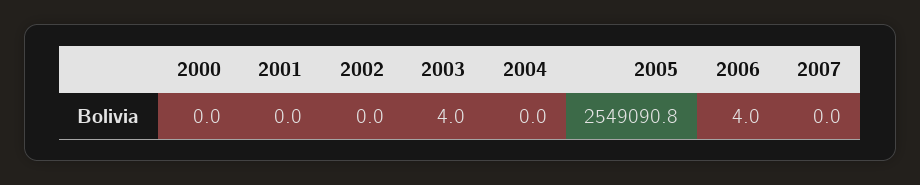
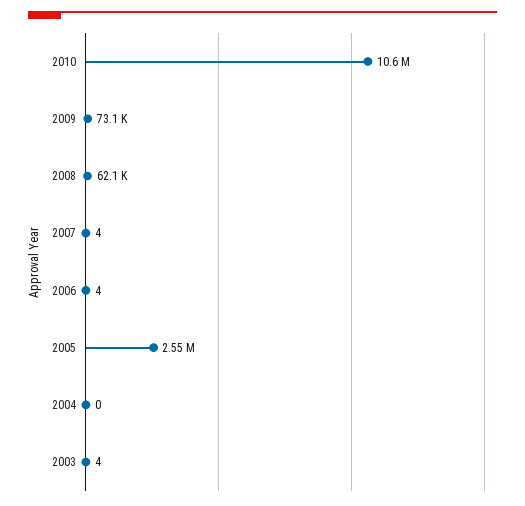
2000: 0 -> none
2001: 0 -> none
2002: 0 -> none
2007: 0 -> 4
2010: none -> 10600000
2009: none -> 73100
2008: none -> 62100

